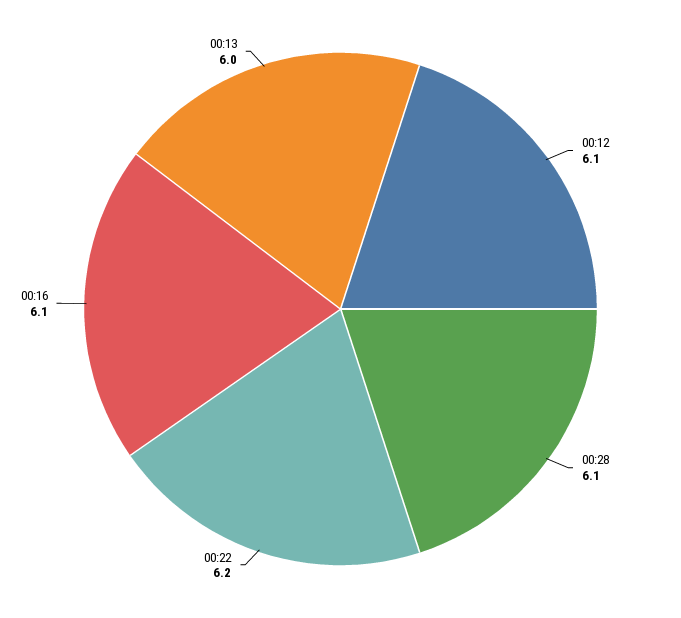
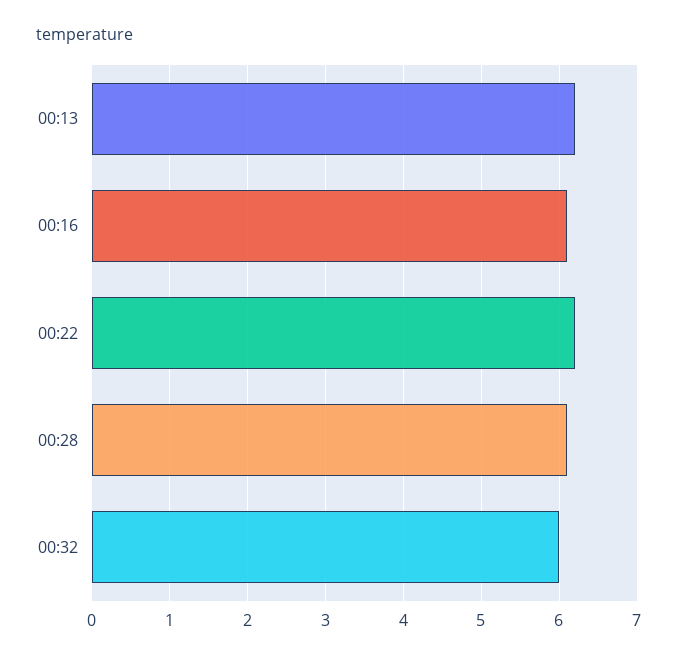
00:12: 6.1 -> none
00:13: 6 -> 6.2
00:32: none -> 6

